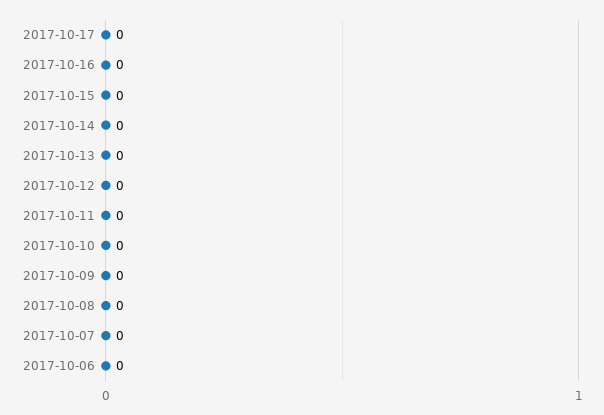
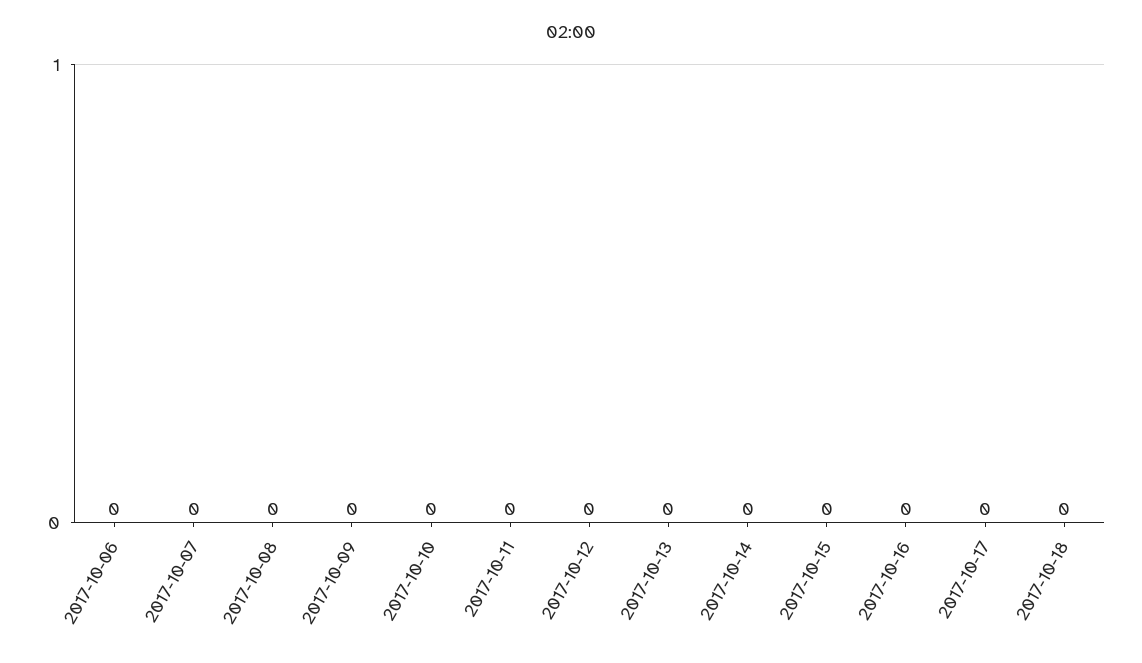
2017-10-18: none -> 0

